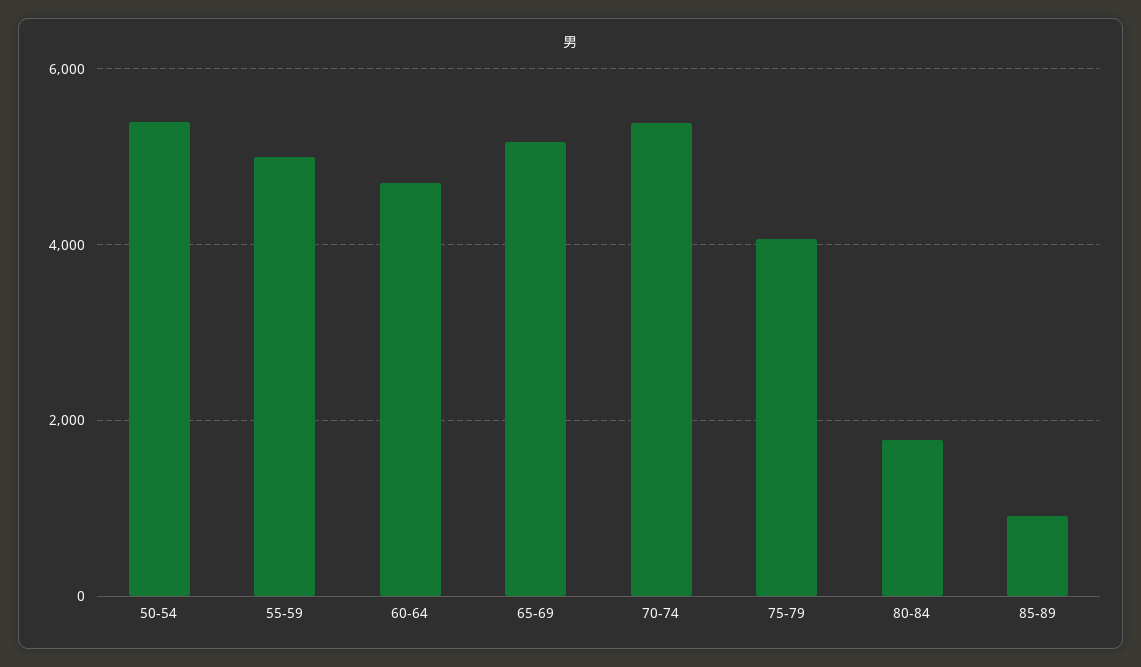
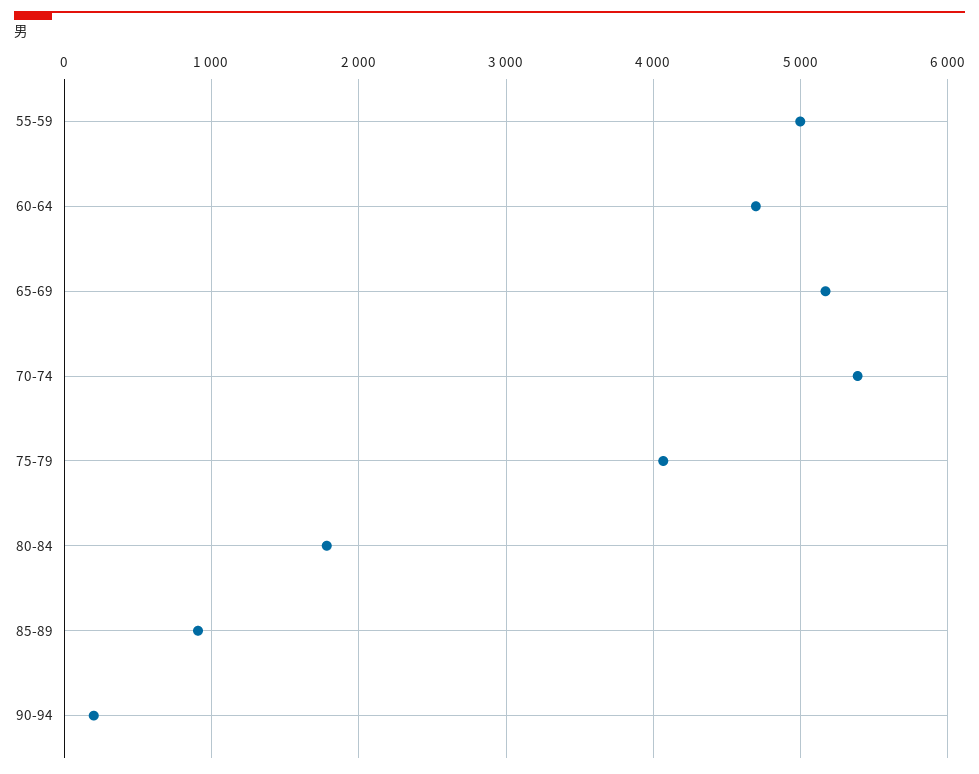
50-54: 5400 -> none
90-94: none -> 200

